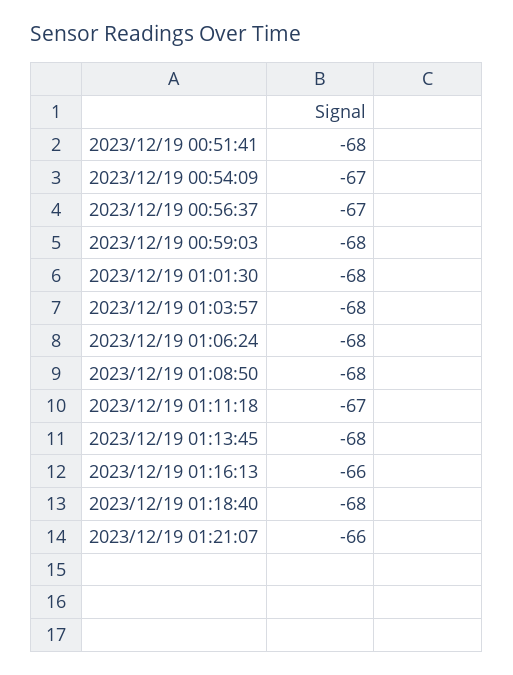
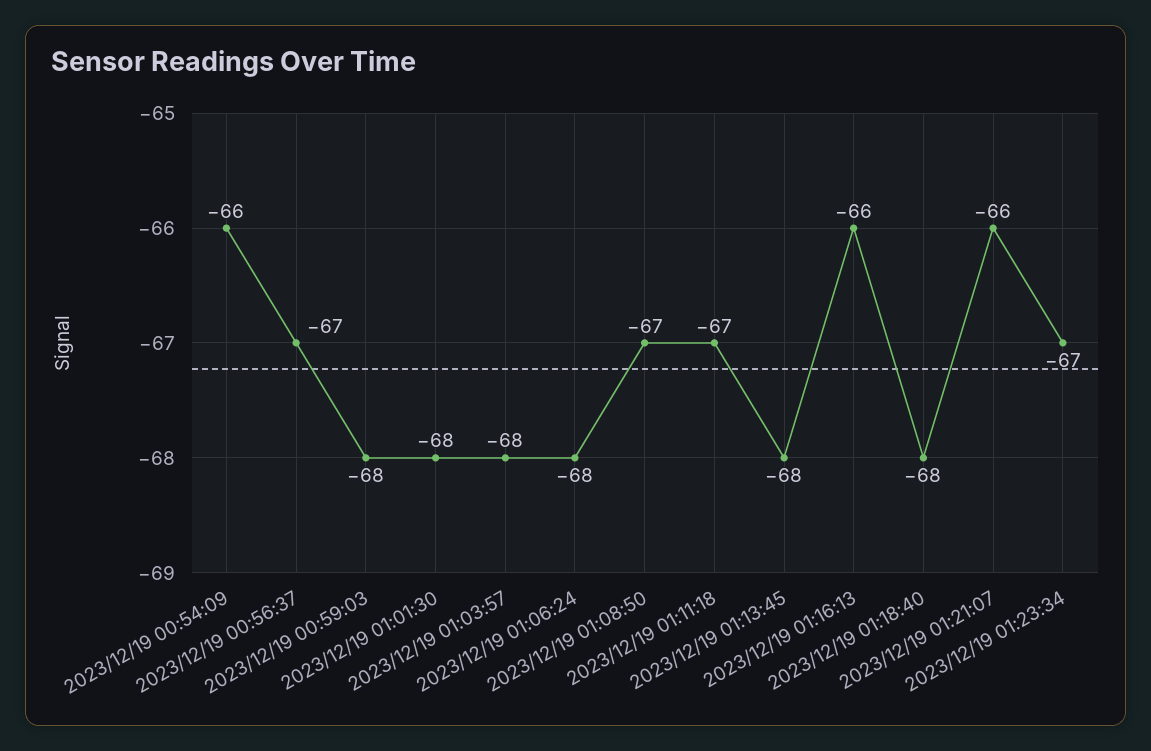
2023/12/19 00:51:41: -68 -> none
2023/12/19 00:54:09: -67 -> -66
2023/12/19 01:08:50: -68 -> -67
2023/12/19 01:23:34: none -> -67

